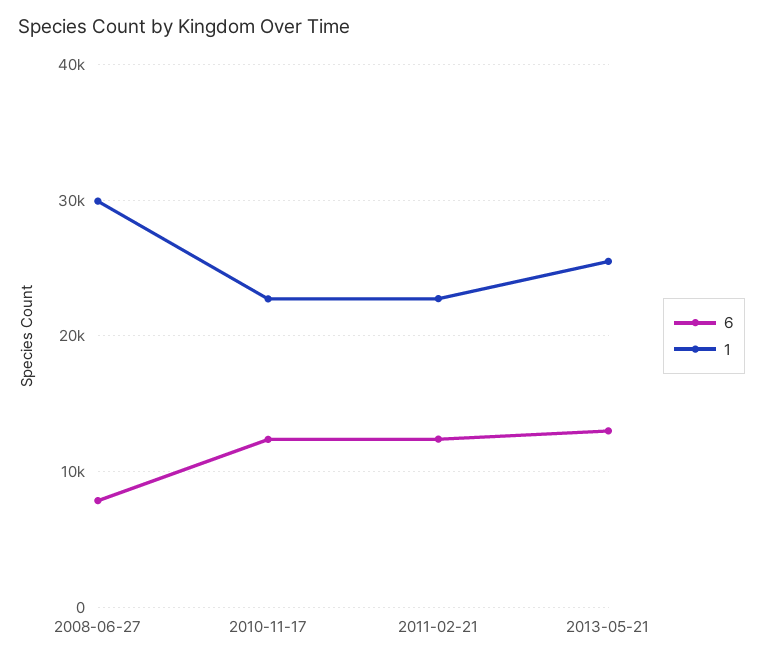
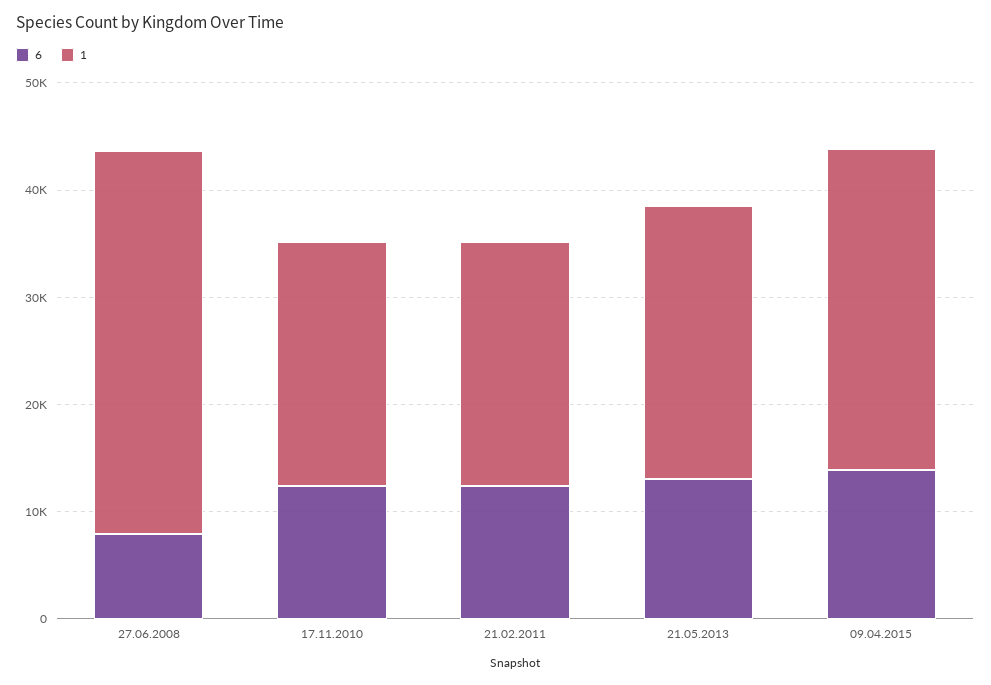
1, 2008-06-27: 30000 -> 36000
6, 09.04.2015: none -> 14000
1, 09.04.2015: none -> 30000

